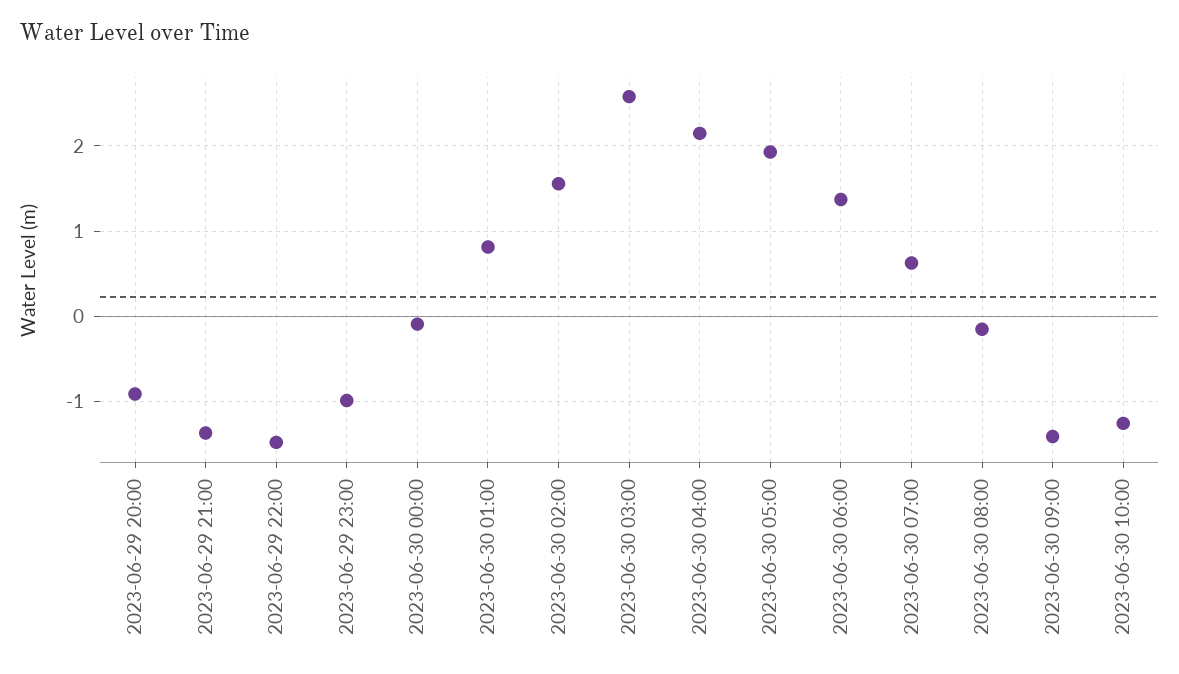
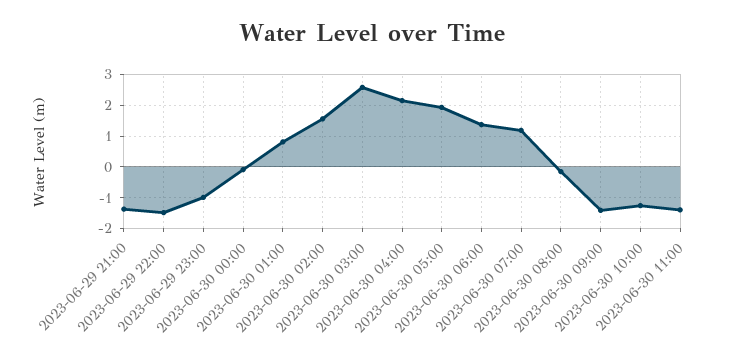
2023-06-29 20:00: -0.9 -> none
2023-06-30 07:00: 0.6 -> 1.2
2023-06-30 11:00: none -> -1.4

